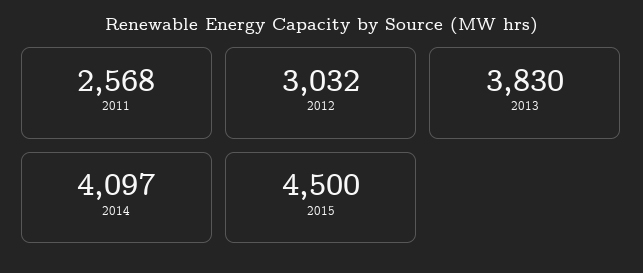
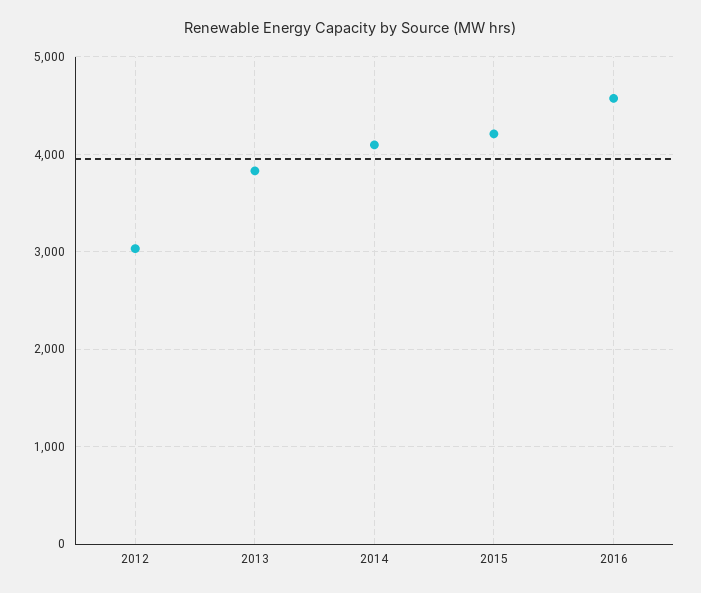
2011: 2568 -> none
2015: 4500 -> 4200
2016: none -> 4600

